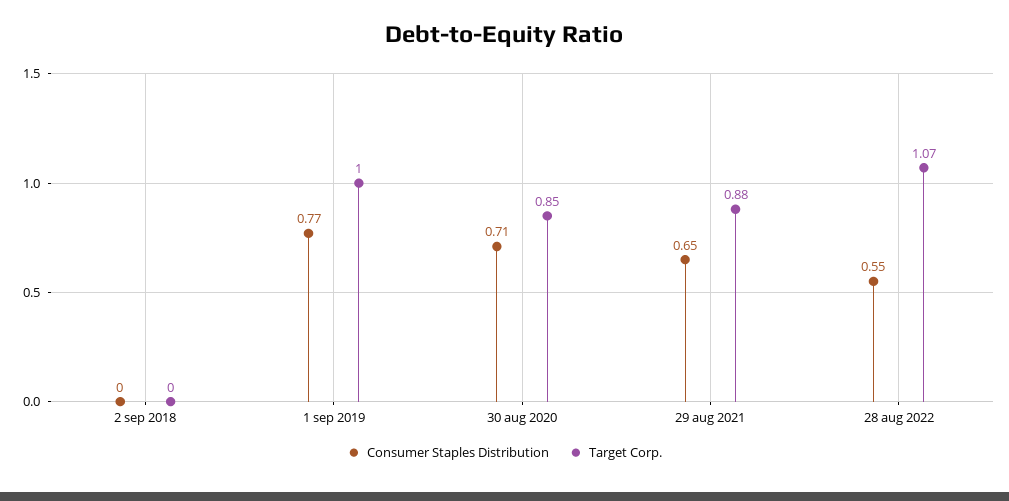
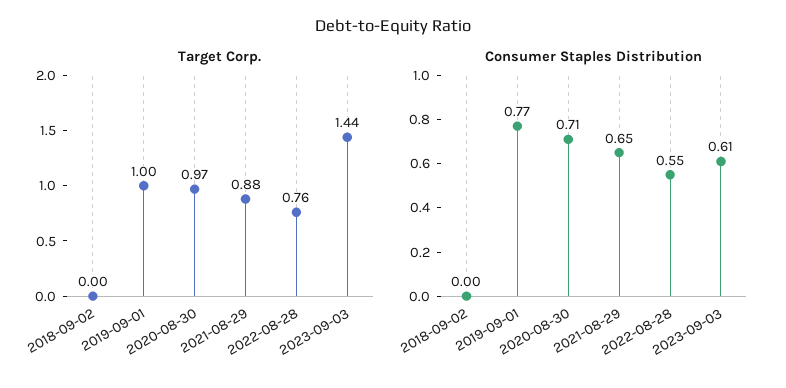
Target Corp., 30 aug 2020: 0.85 -> 0.97
Target Corp., 28 aug 2022: 1.07 -> 0.76
Target Corp., 2023-09-03: none -> 1.44
Consumer Staples Distribution, 2023-09-03: none -> 0.61

